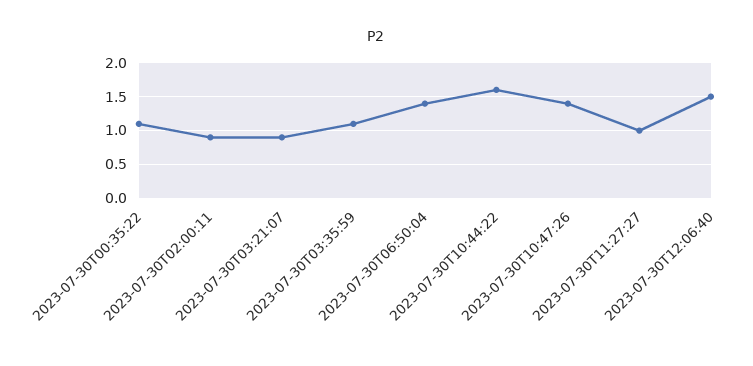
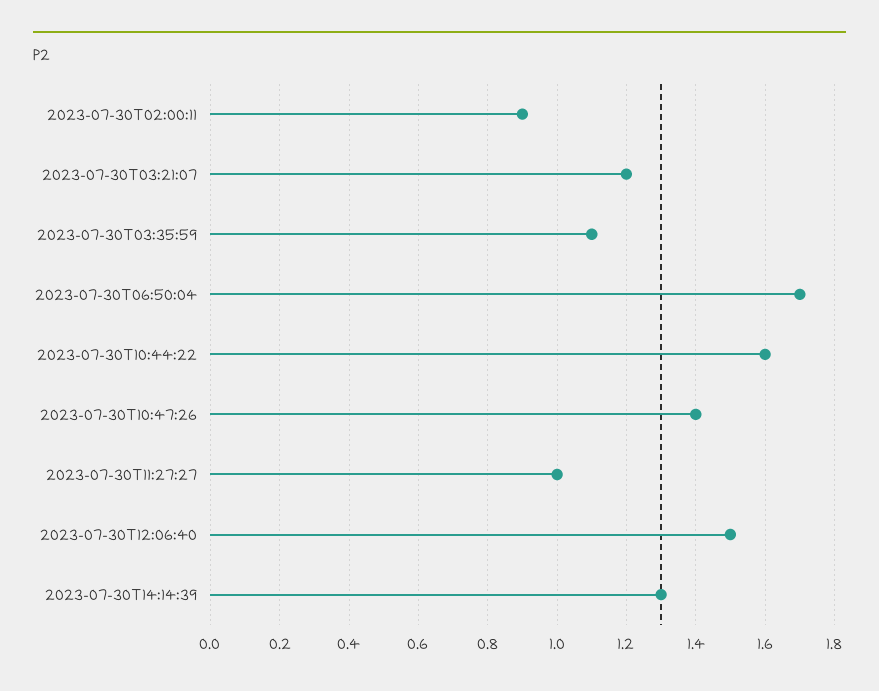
2023-07-30T00:35:22: 1.1 -> none
2023-07-30T03:21:07: 0.9 -> 1.2
2023-07-30T06:50:04: 1.4 -> 1.7
2023-07-30T14:14:39: none -> 1.3

